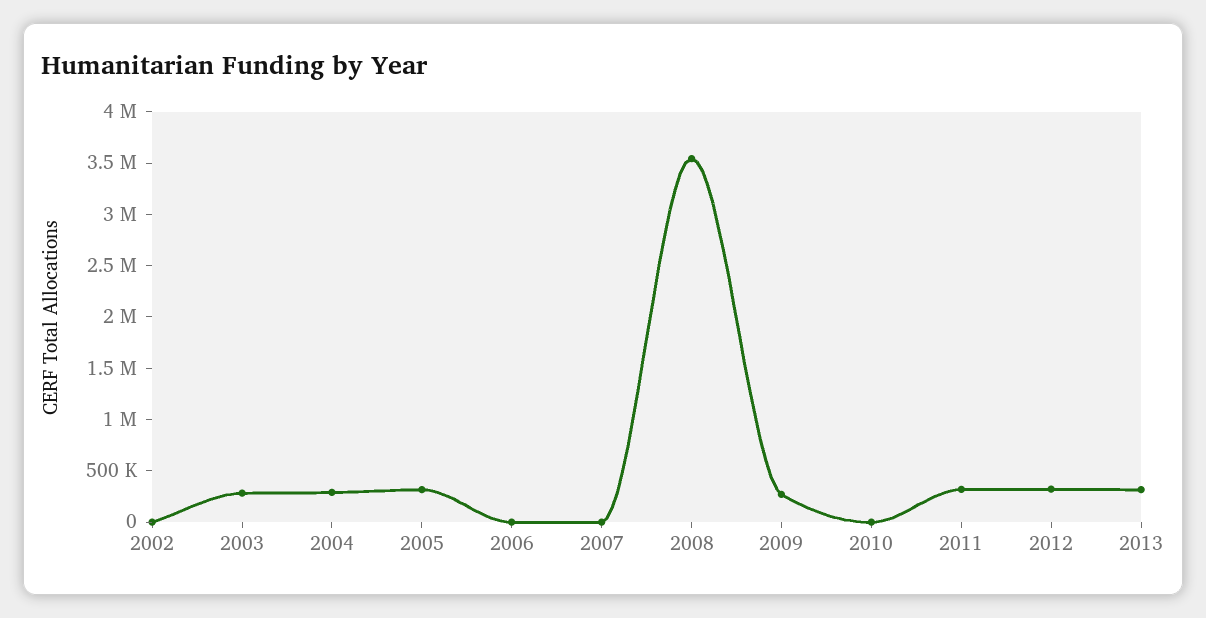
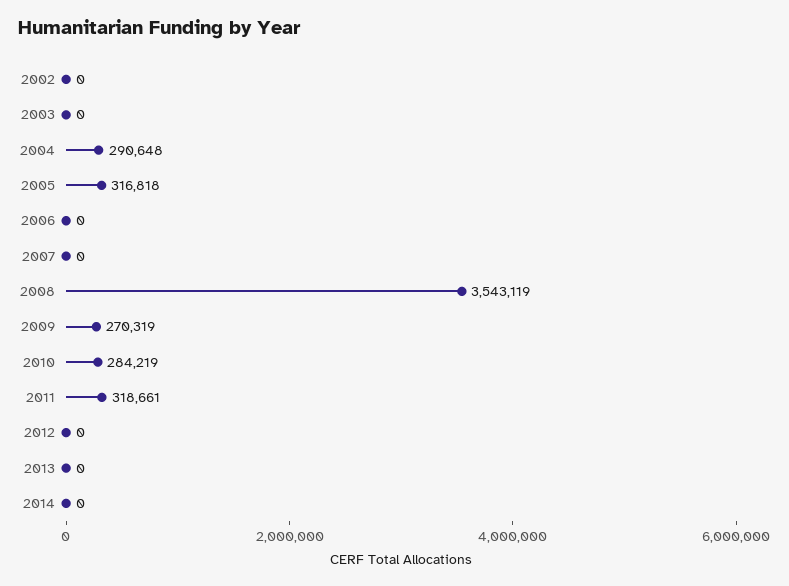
2003: 300000 -> 0
2010: 0 -> 284219
2012: 300000 -> 0
2013: 300000 -> 0
2014: none -> 0

